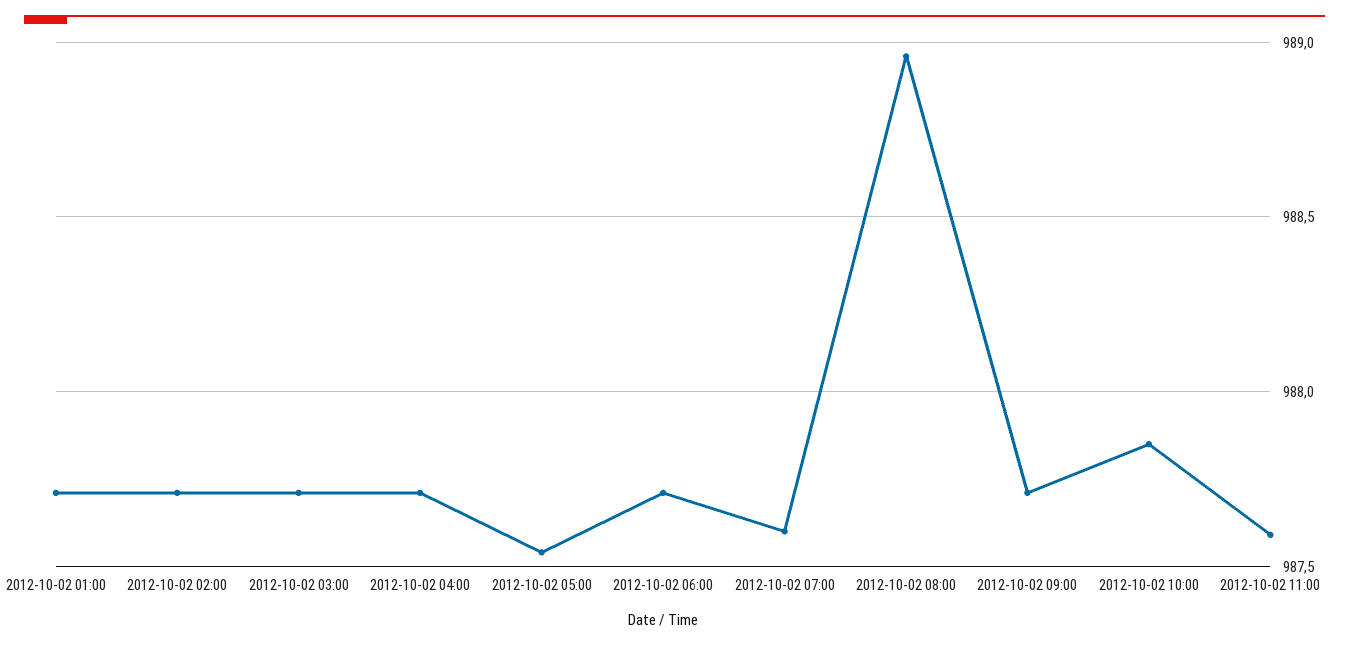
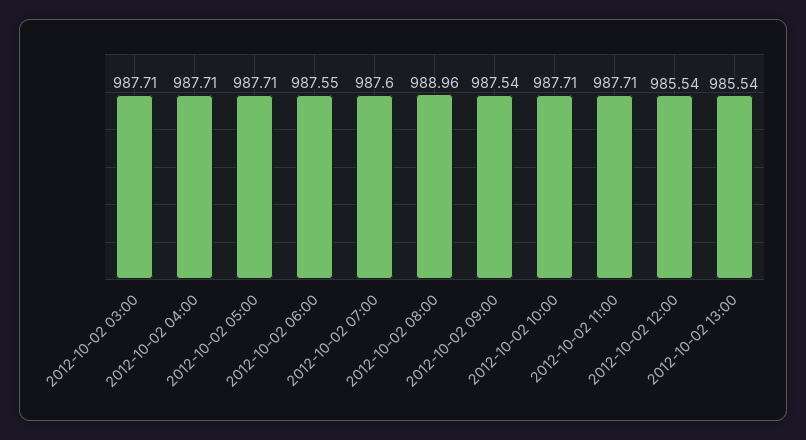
2012-10-02 01:00: 987.7 -> none
2012-10-02 02:00: 987.7 -> none
2012-10-02 05:00: 987.55 -> 987.71
2012-10-02 06:00: 987.7 -> 987.55
2012-10-02 09:00: 987.7 -> 987.54
2012-10-02 10:00: 987.85 -> 987.71
2012-10-02 11:00: 987.6 -> 987.71
2012-10-02 12:00: none -> 985.54
2012-10-02 13:00: none -> 985.54

